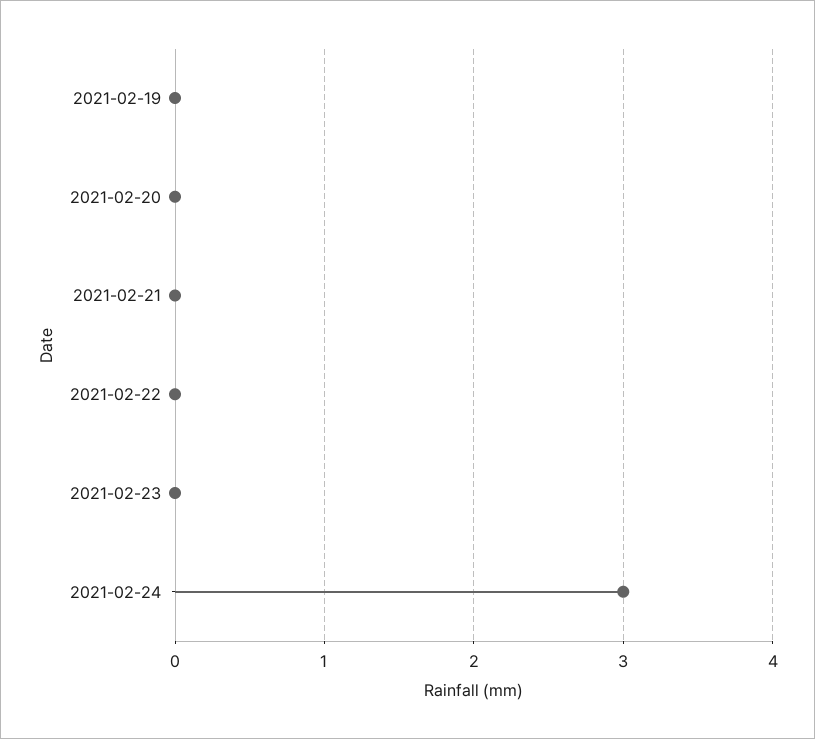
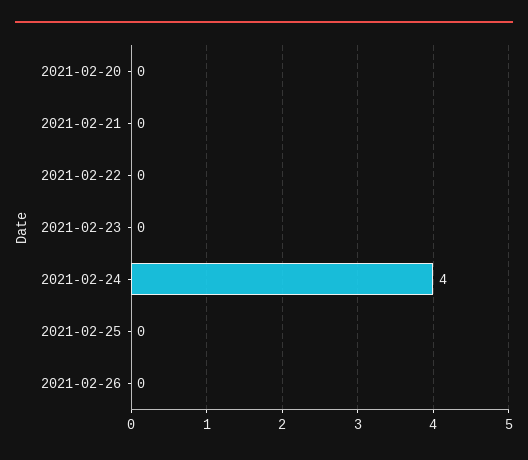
2021-02-19: 0 -> none
2021-02-24: 3 -> 4
2021-02-25: none -> 0
2021-02-26: none -> 0

